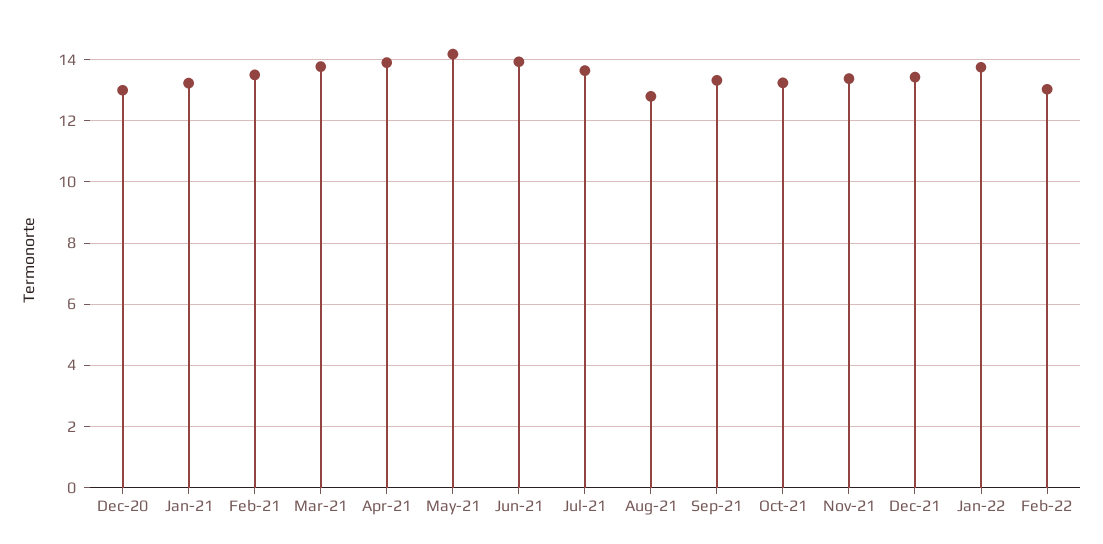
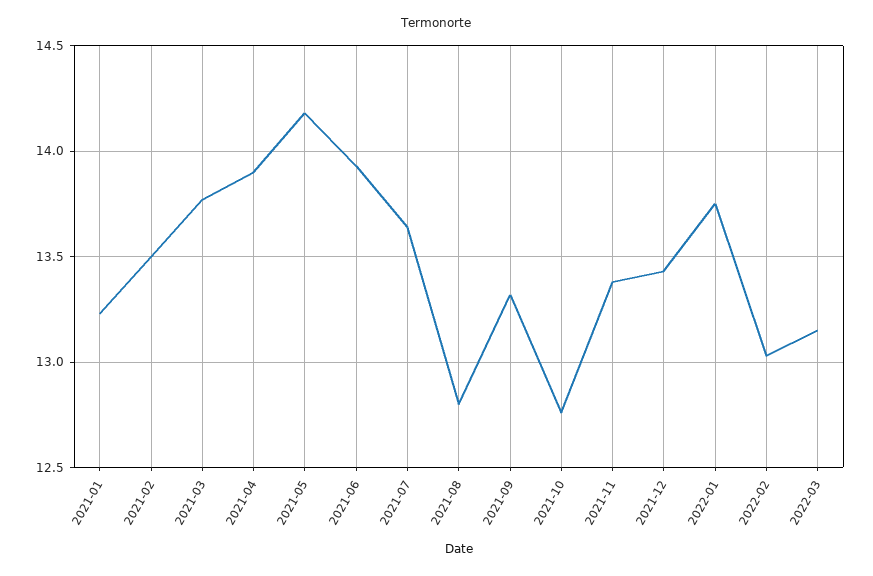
Dec-20: 13 -> none
Oct-21: 13.2 -> 12.75
2022-03: none -> 13.15

